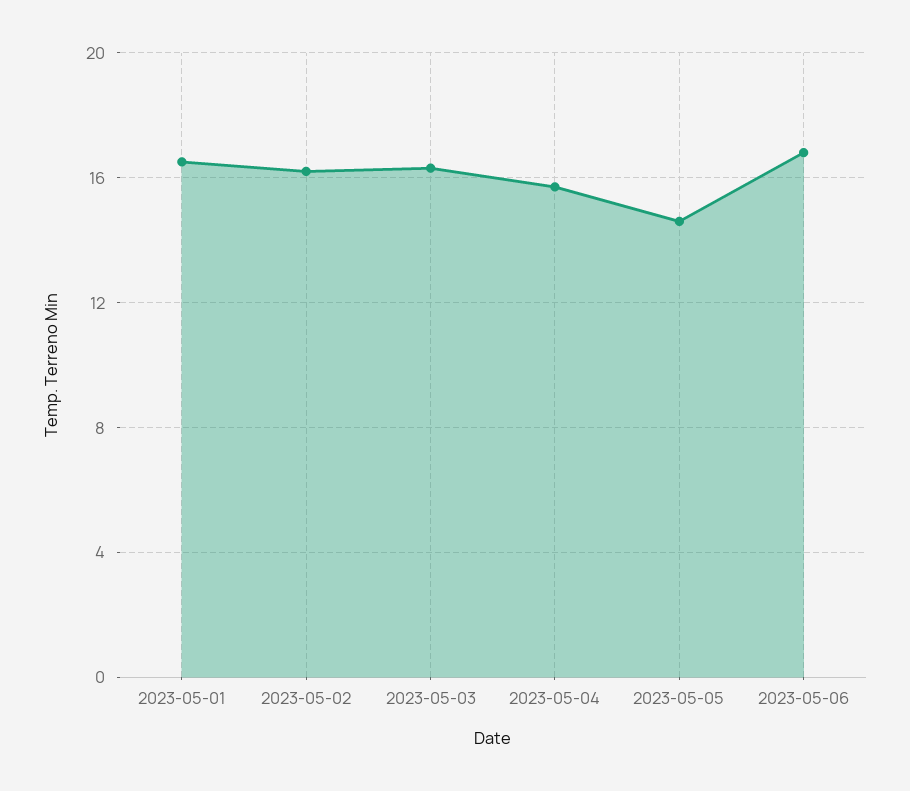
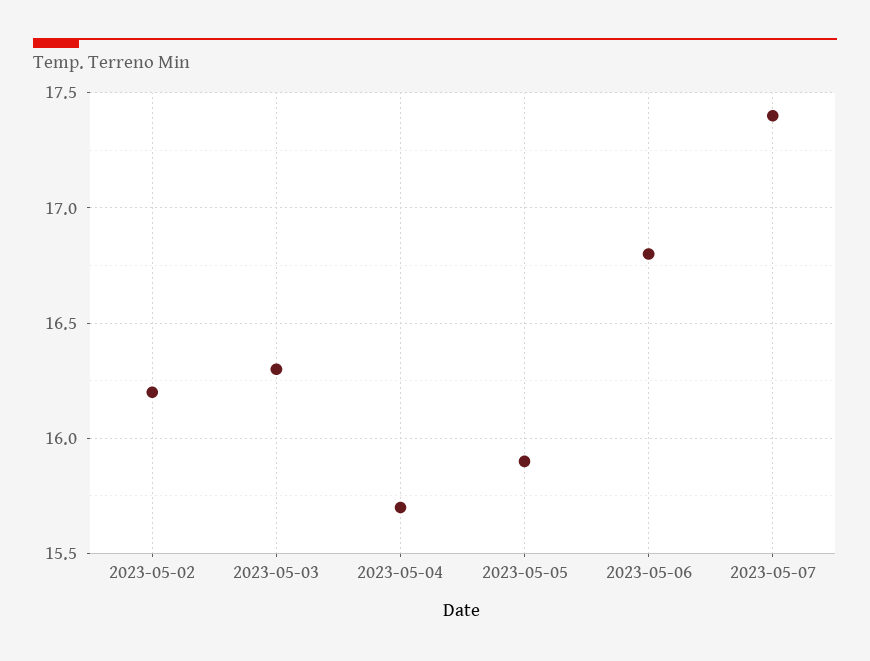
2023-05-01: 16.5 -> none
2023-05-05: 14.5 -> 15.9
2023-05-07: none -> 17.4

